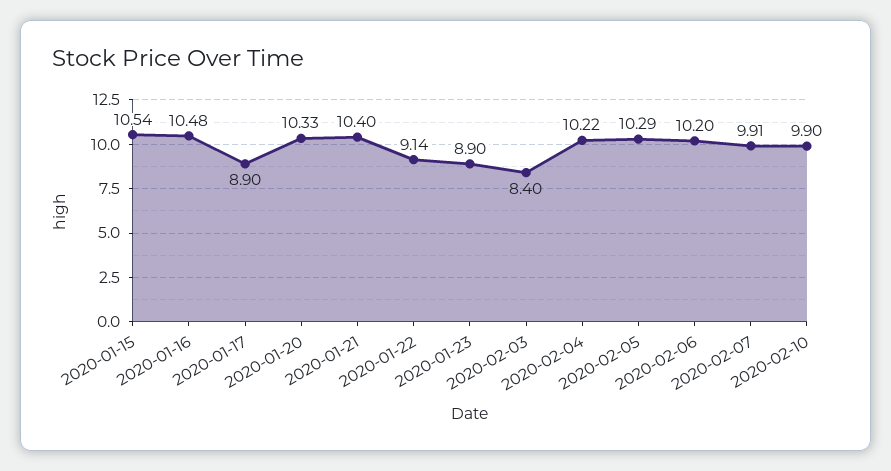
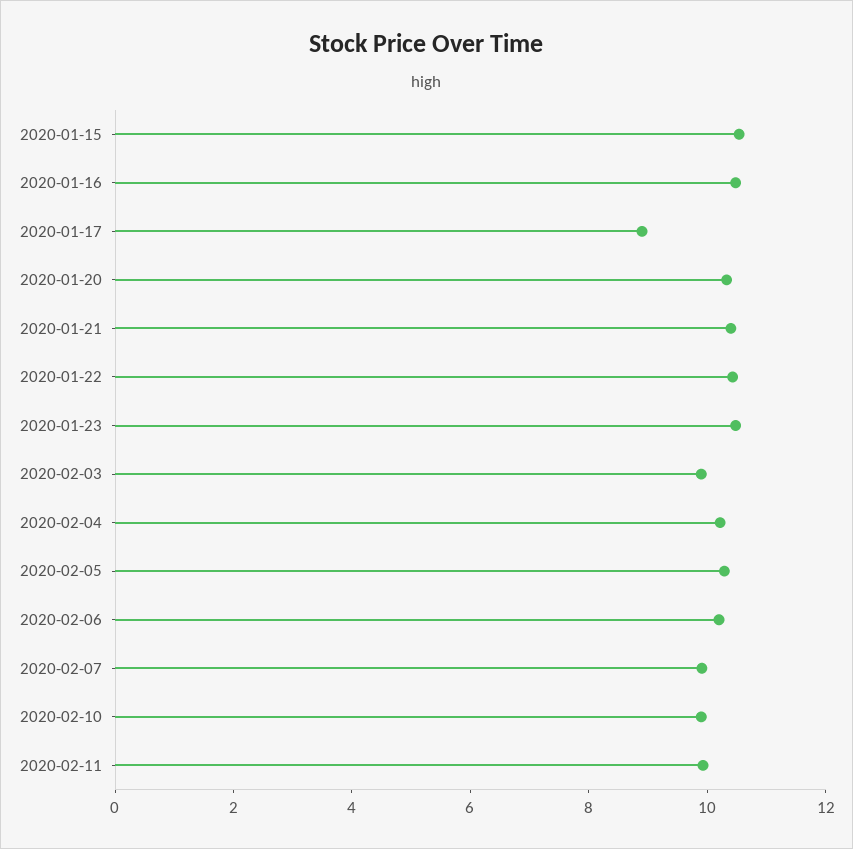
2020-01-22: 9.14 -> 10.5
2020-01-23: 8.9 -> 10.5
2020-02-03: 8.4 -> 10
2020-02-11: none -> 10

